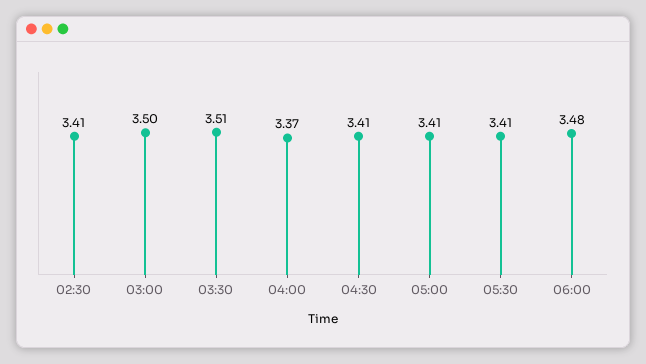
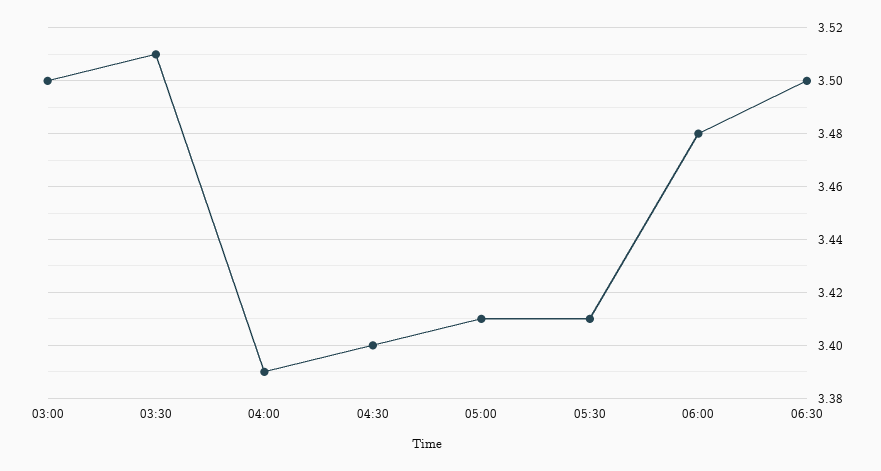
02:30: 3.41 -> none
04:00: 3.37 -> 3.39
04:30: 3.41 -> 3.4
06:30: none -> 3.5

